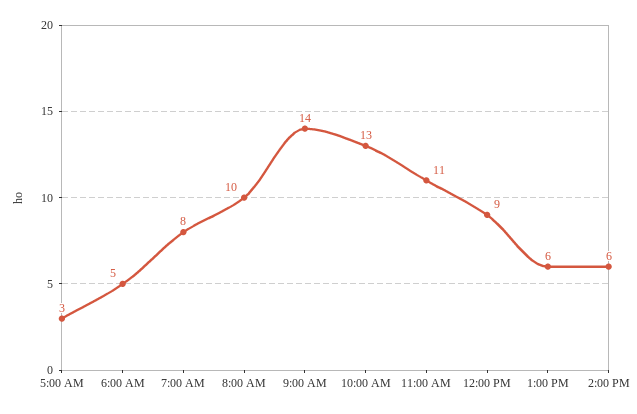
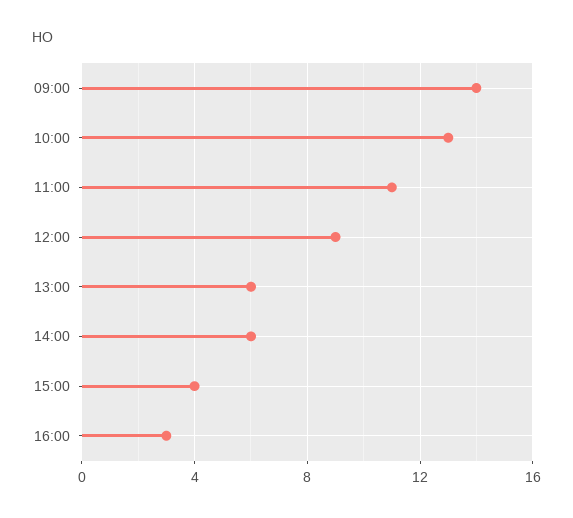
5:00 AM: 3 -> none
6:00 AM: 5 -> none
7:00 AM: 8 -> none
8:00 AM: 10 -> none
15:00: none -> 4
16:00: none -> 3

